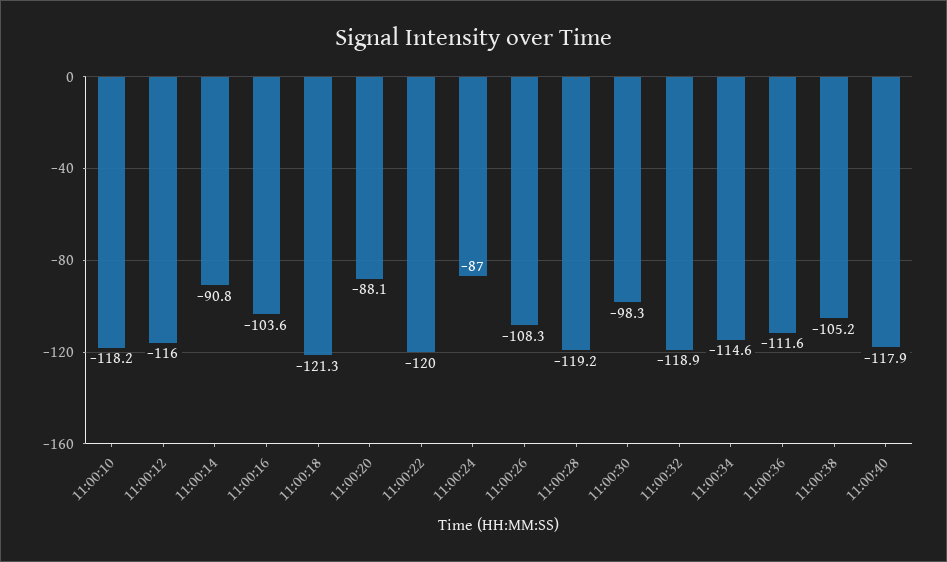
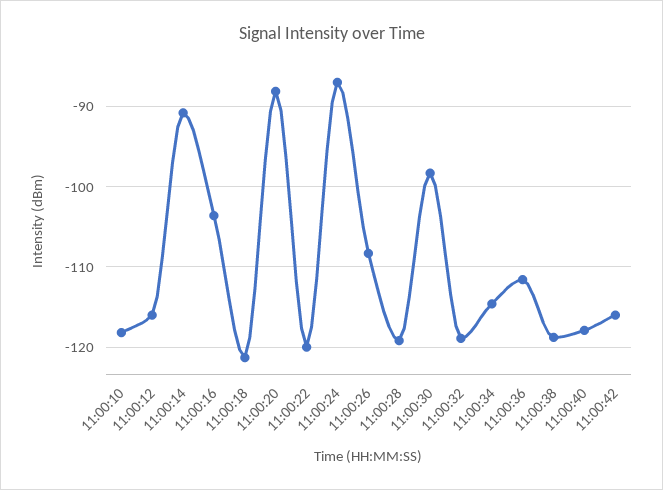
11:00:38: -105.2 -> -119
11:00:42: none -> -116

